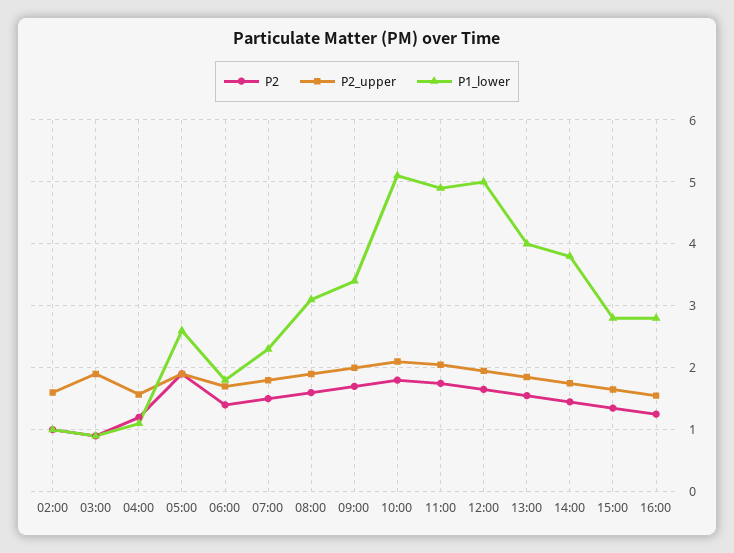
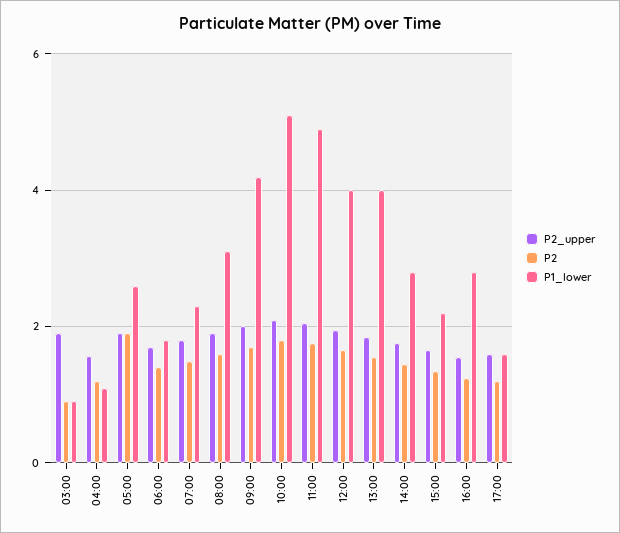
P2, 02:00: 1 -> none
P2_upper, 02:00: 1.6 -> none
P1_lower, 02:00: 1 -> none
P1_lower, 09:00: 3.4 -> 4.2
P1_lower, 12:00: 5 -> 4
P1_lower, 14:00: 3.8 -> 2.8
P1_lower, 15:00: 2.8 -> 2.2
P2_upper, 17:00: none -> 1.6
P2, 17:00: none -> 1.2
P1_lower, 17:00: none -> 1.6

